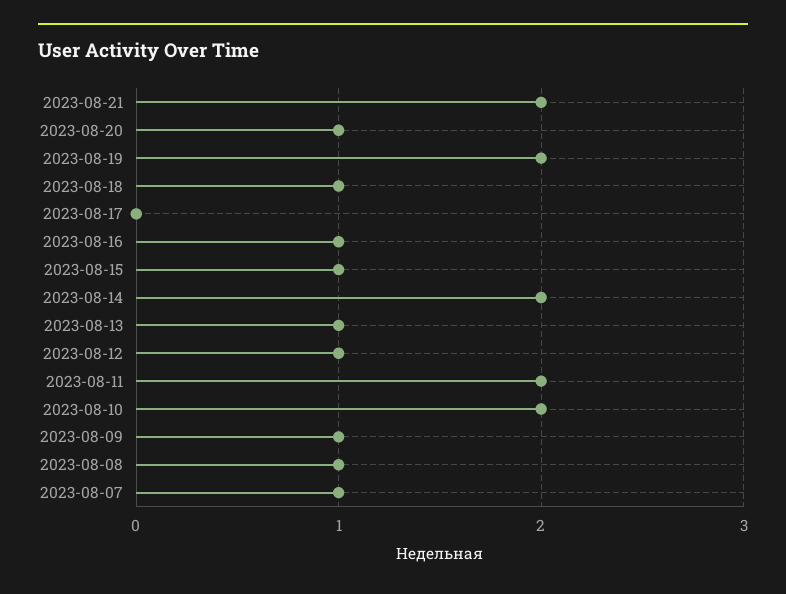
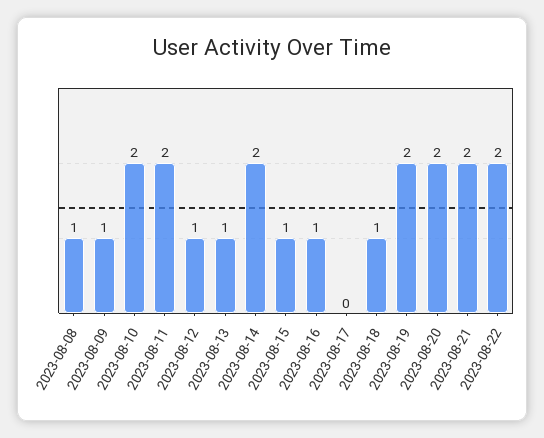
2023-08-20: 1 -> 2
2023-08-07: 1 -> none
2023-08-22: none -> 2

